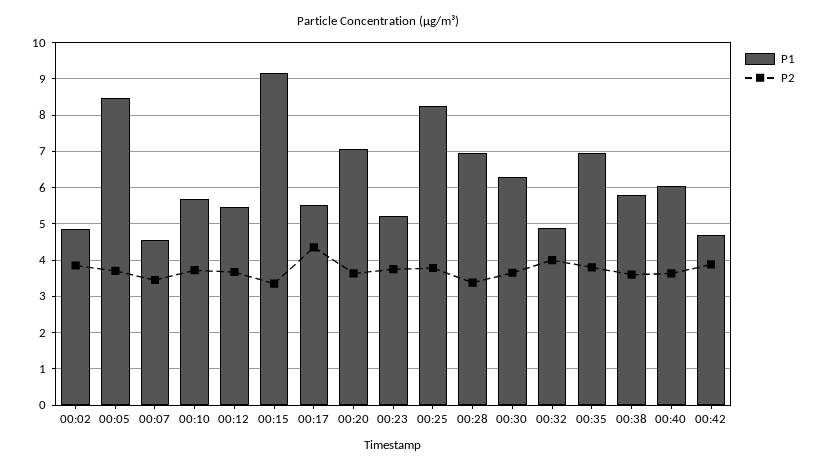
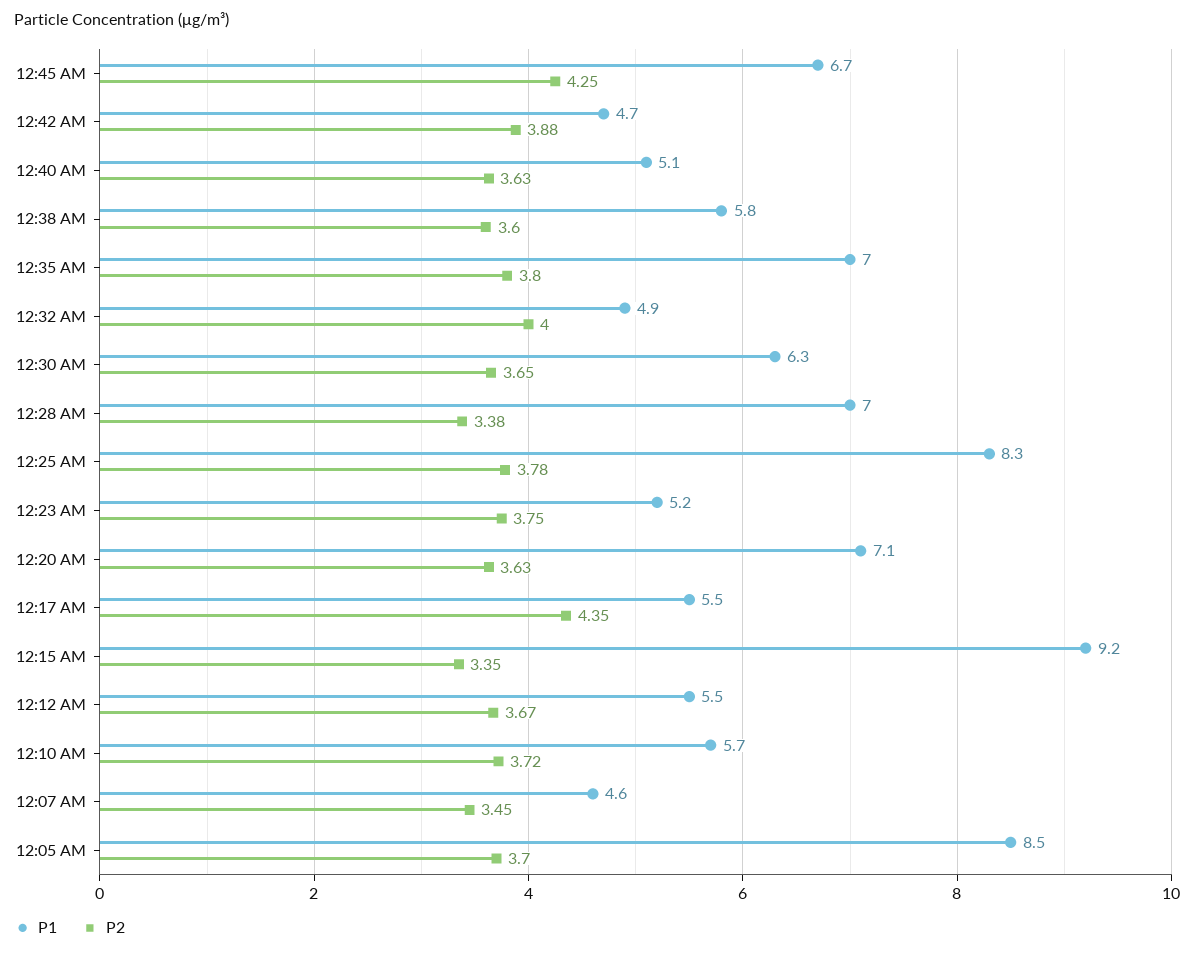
P1, 00:02: 4.8 -> none
P2, 00:02: 3.8 -> none
P1, 00:40: 6 -> 5.1
P1, 12:45 AM: none -> 6.7
P2, 12:45 AM: none -> 4.25

